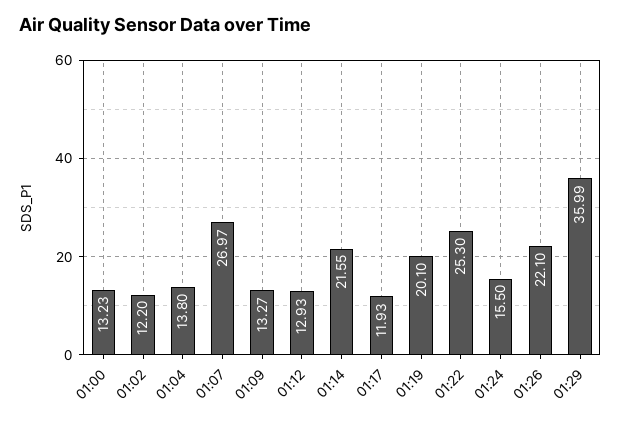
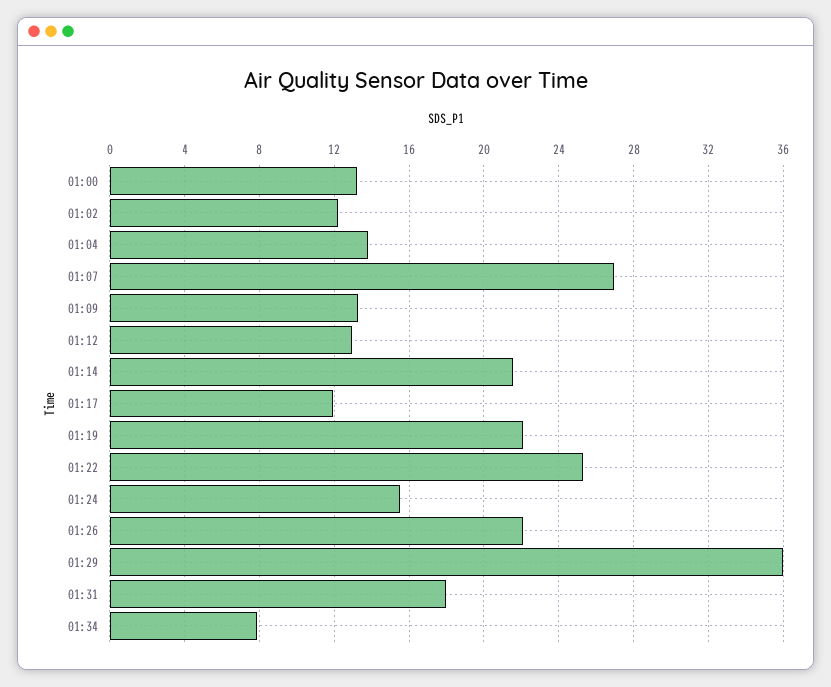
01:19: 20.1 -> 22
01:31: none -> 18
01:34: none -> 8

